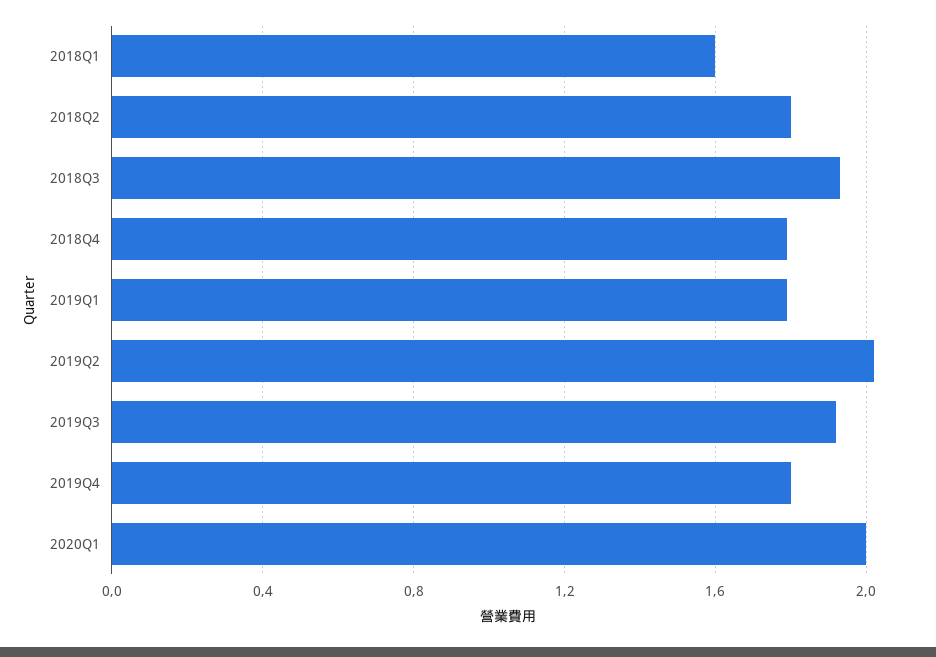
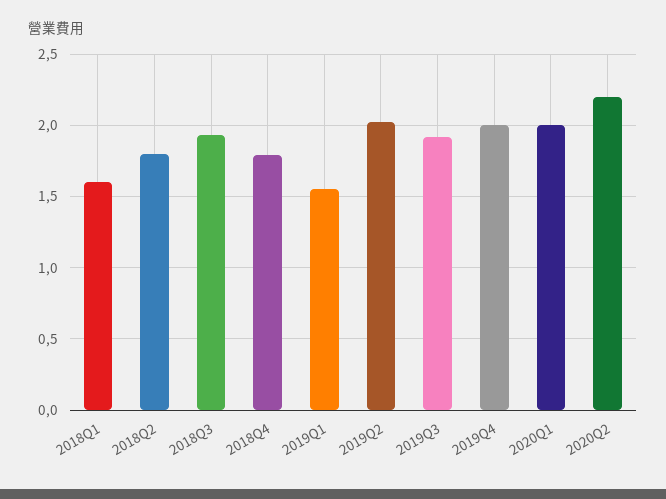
2019Q1: 1.8 -> 1.55
2019Q4: 1.8 -> 2
2020Q2: none -> 2.2

